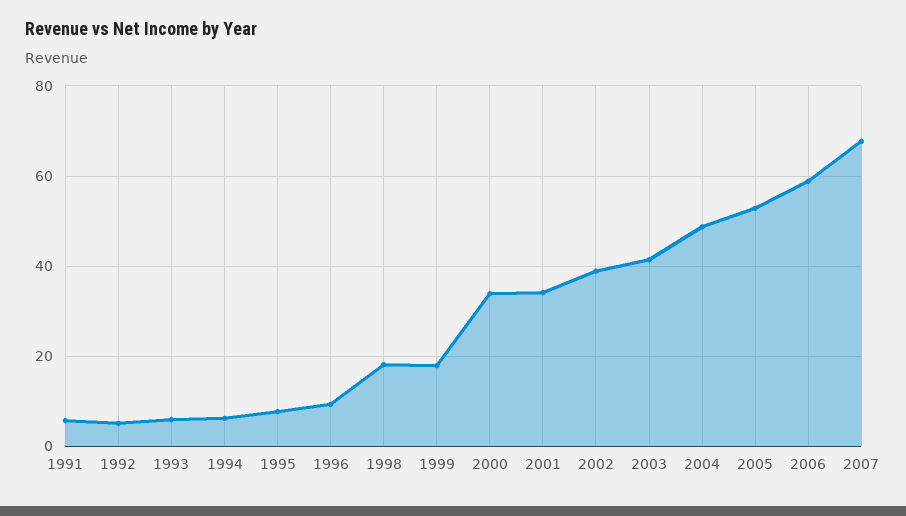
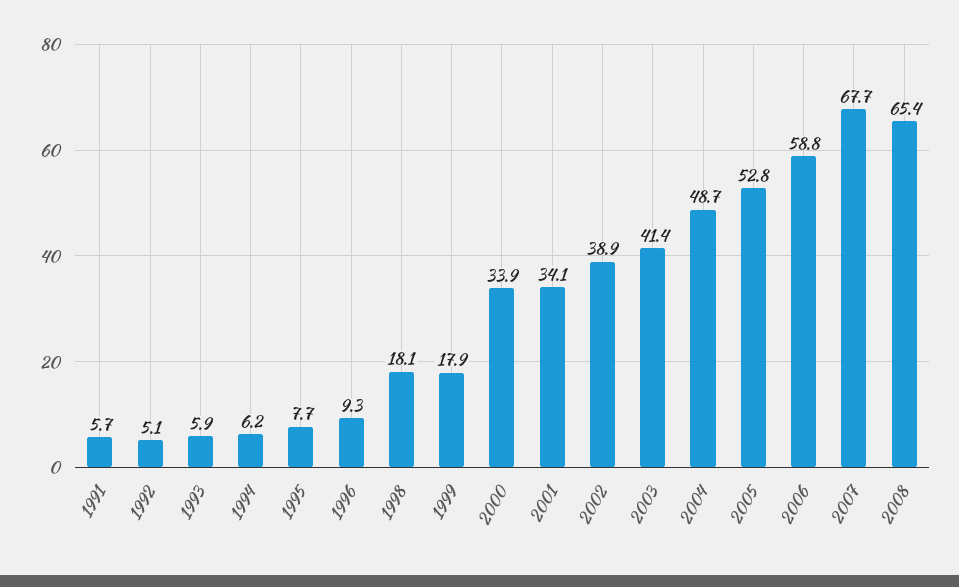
2008: none -> 65.4

